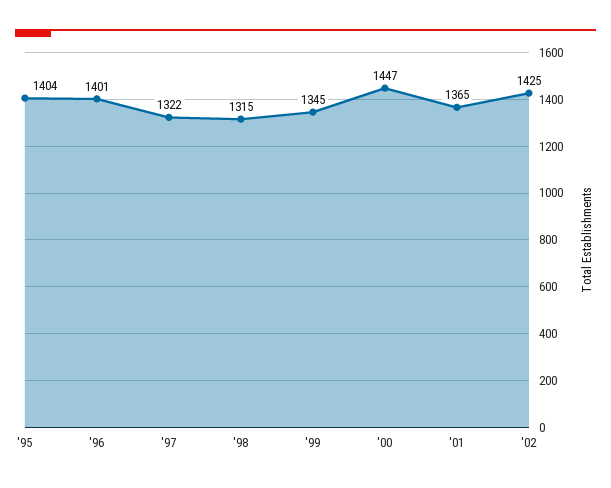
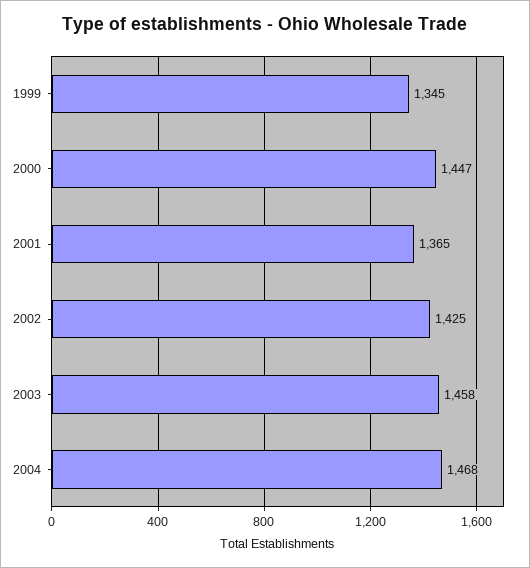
'95: 1404 -> none
'96: 1401 -> none
'97: 1322 -> none
'98: 1315 -> none
2003: none -> 1458
2004: none -> 1468

